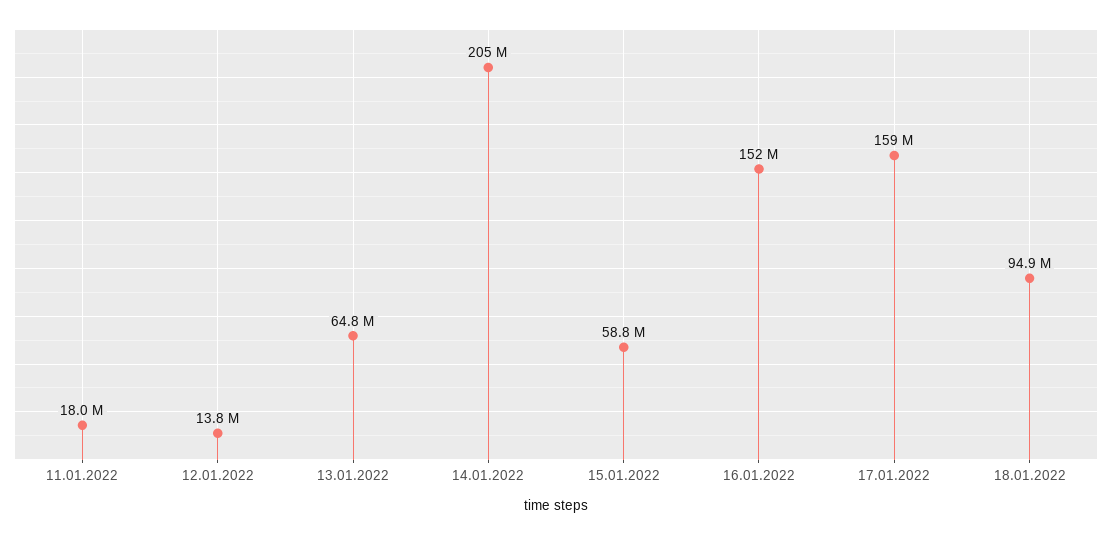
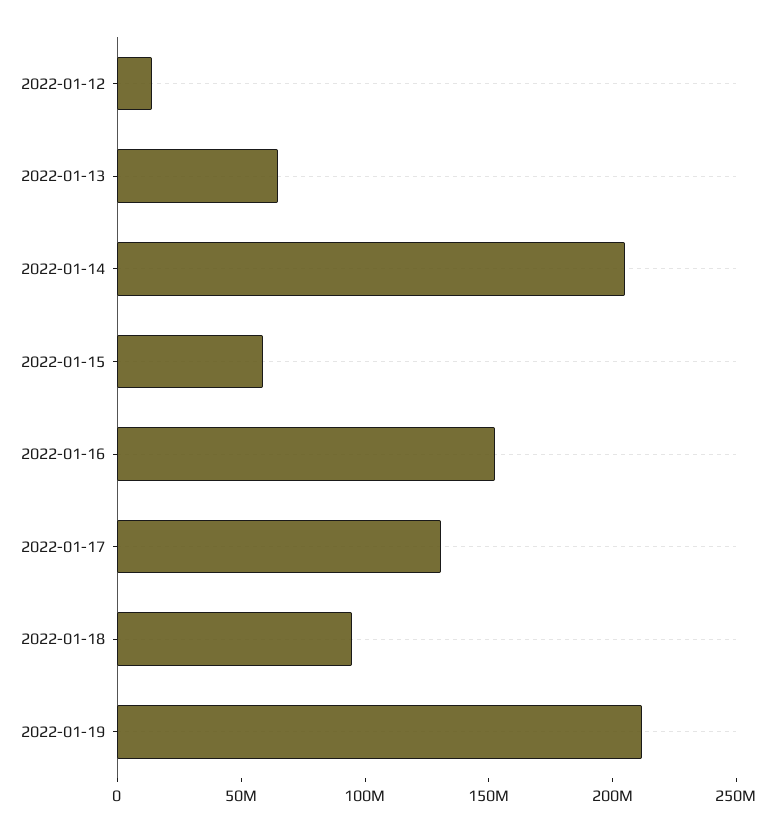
11.01.2022: 18000000 -> none
17.01.2022: 159000000 -> 130000000
2022-01-19: none -> 210000000

